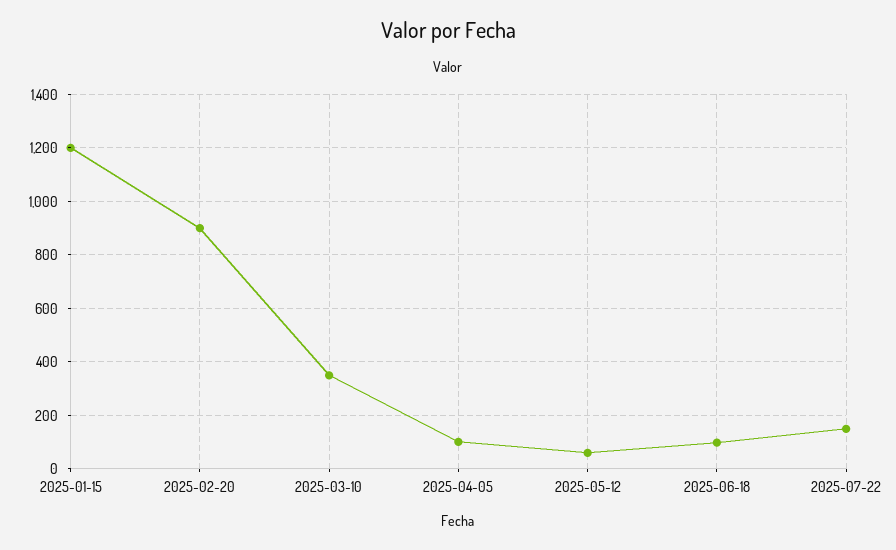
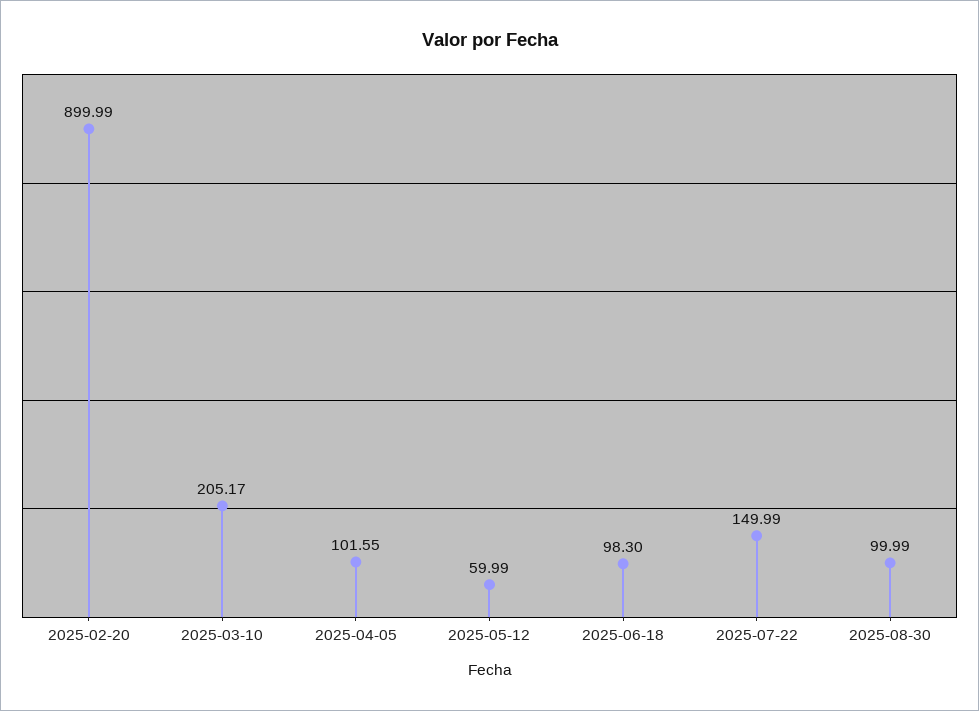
2025-01-15: 1200 -> none
2025-03-10: 350 -> 205.17
2025-08-30: none -> 99.99

